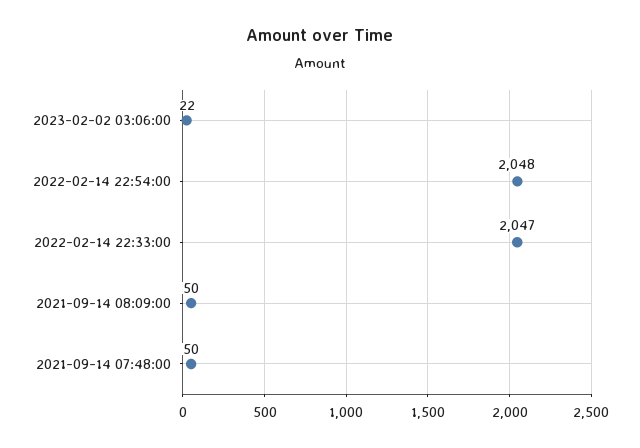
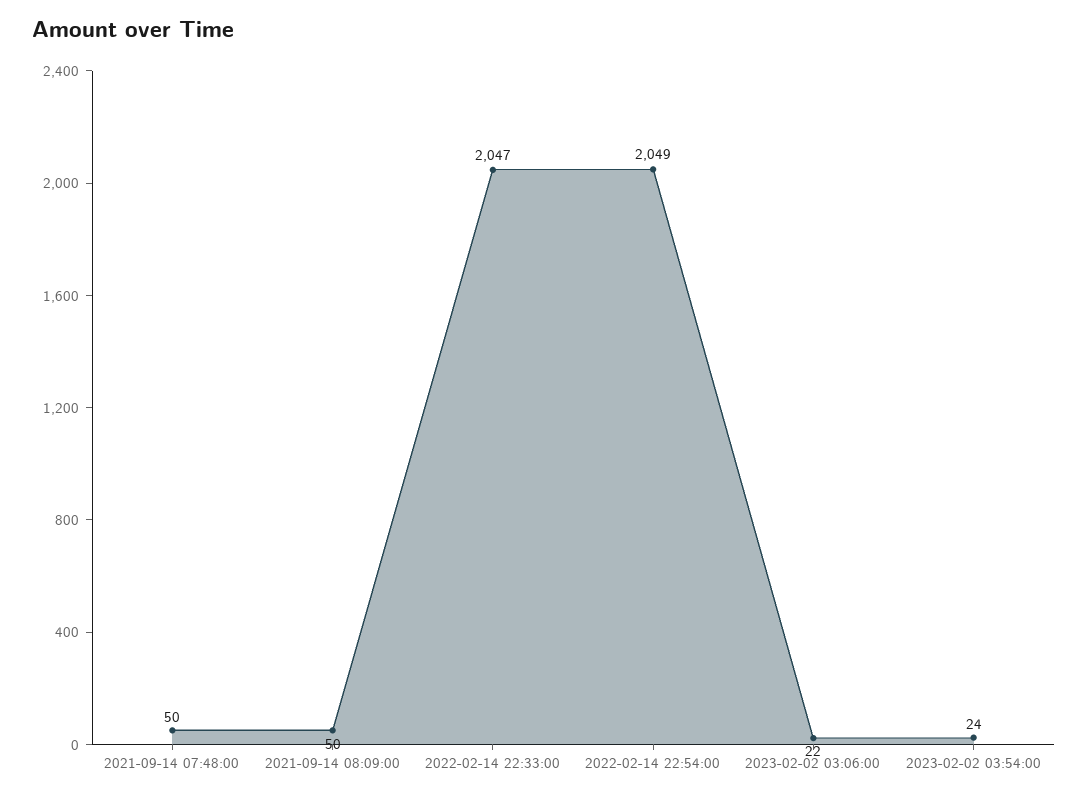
2022-02-14 22:54:00: 2048 -> 2049
2023-02-02 03:54:00: none -> 24

